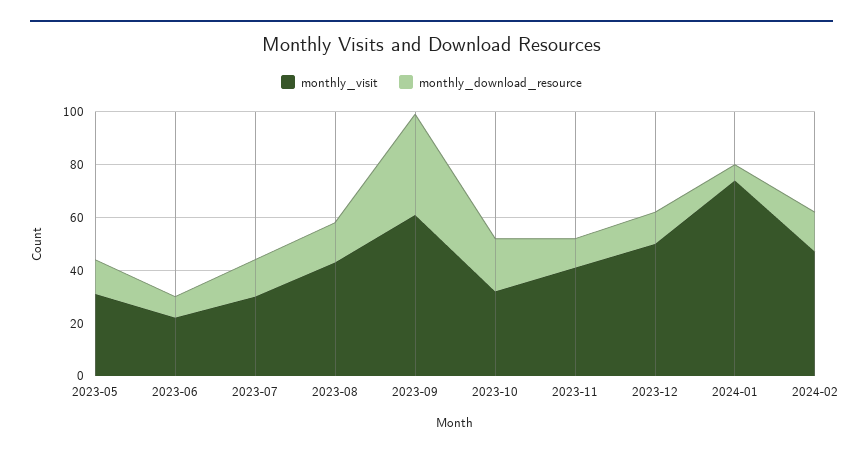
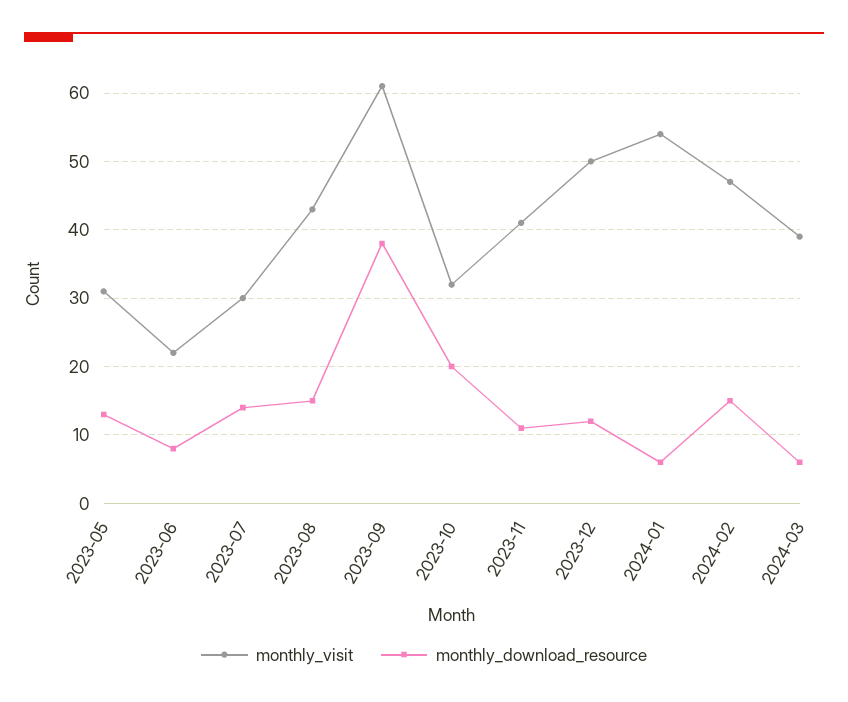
monthly_visit, 2024-01: 75 -> 54
monthly_visit, 2024-03: none -> 39
monthly_download_resource, 2024-03: none -> 6

